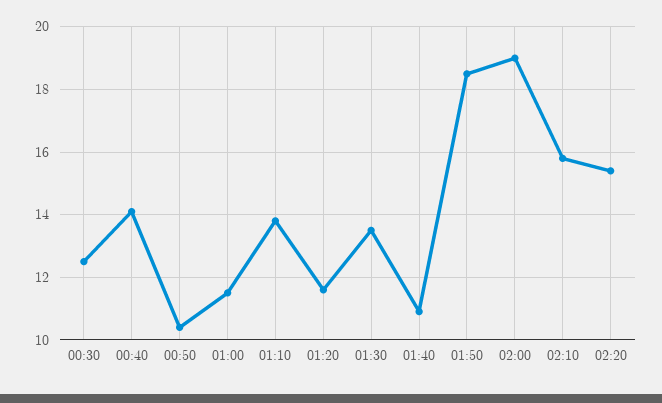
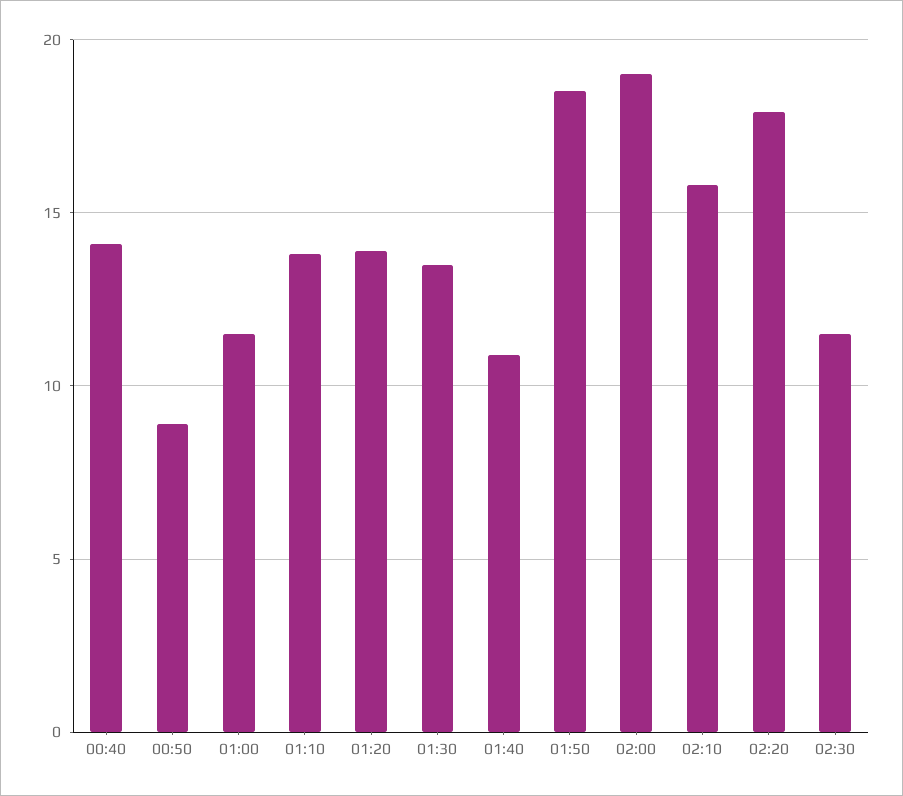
00:30: 12.5 -> none
00:50: 10.5 -> 9
01:20: 11.5 -> 14
02:20: 15.5 -> 18
02:30: none -> 11.5

